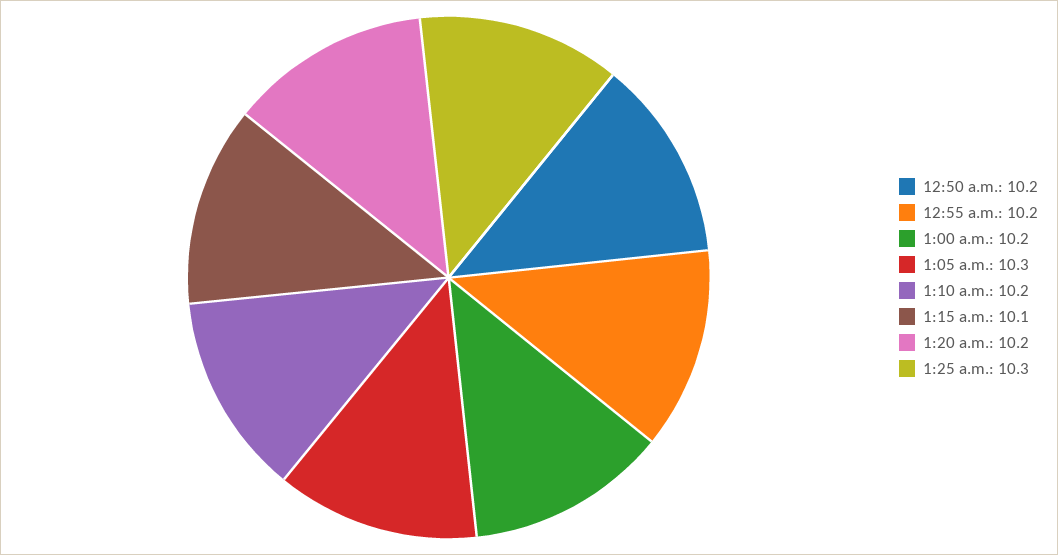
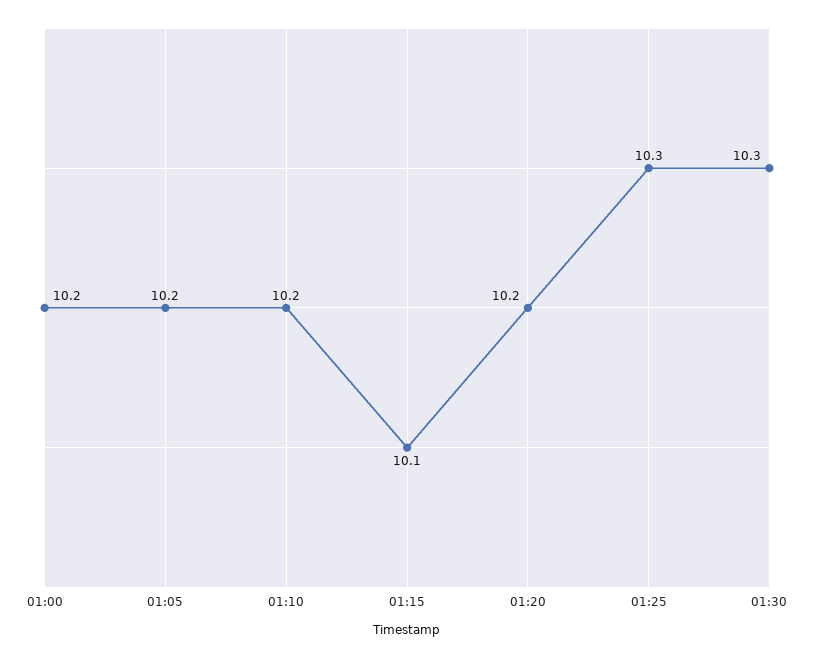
12:50 a.m.: 10.2 -> none
12:55 a.m.: 10.2 -> none
1:05 a.m.: 10.3 -> 10.2
01:30: none -> 10.3

